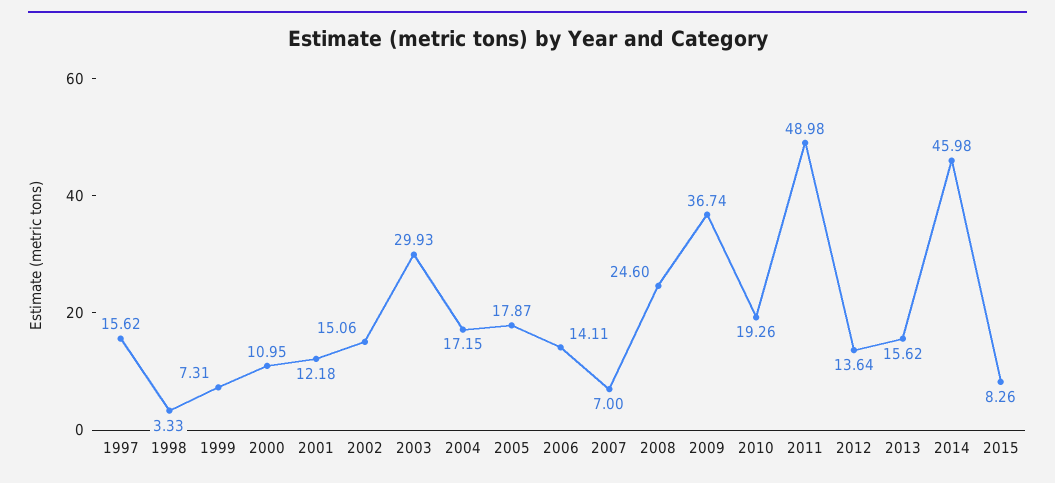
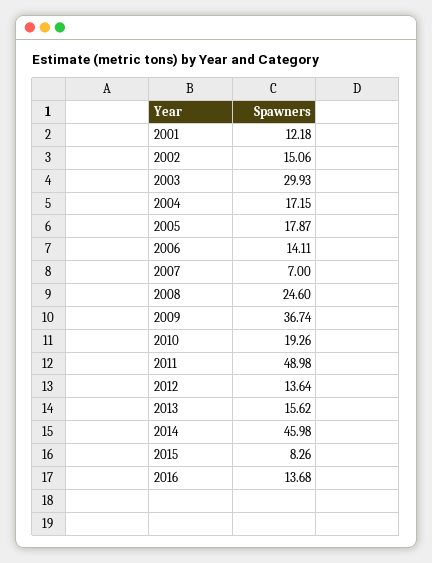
1997: 15.62 -> none
1998: 3.33 -> none
1999: 7.31 -> none
2000: 10.95 -> none
2016: none -> 13.68

